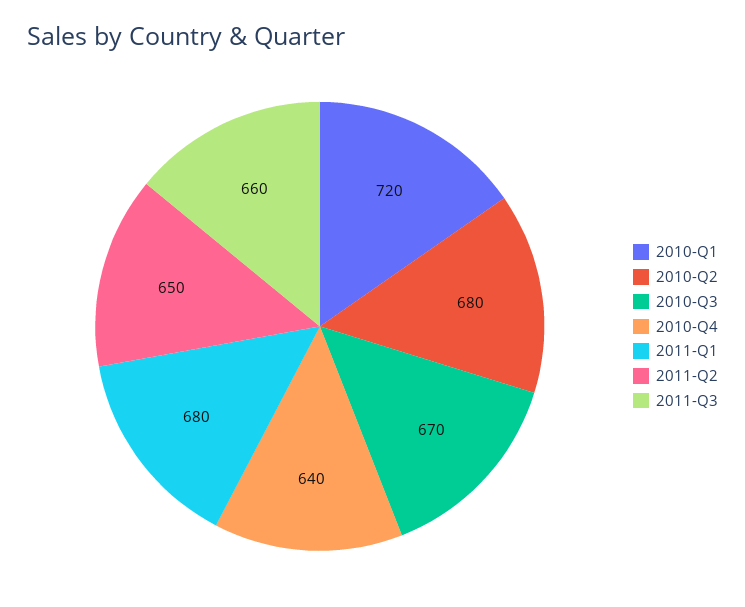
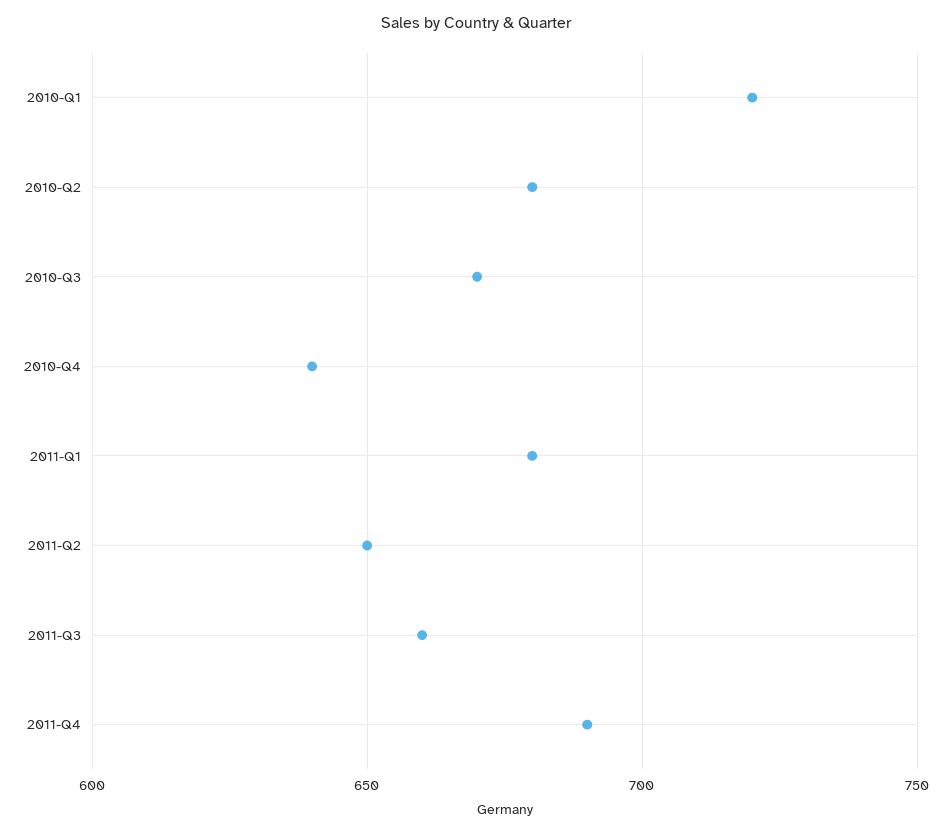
2011-Q4: none -> 690

